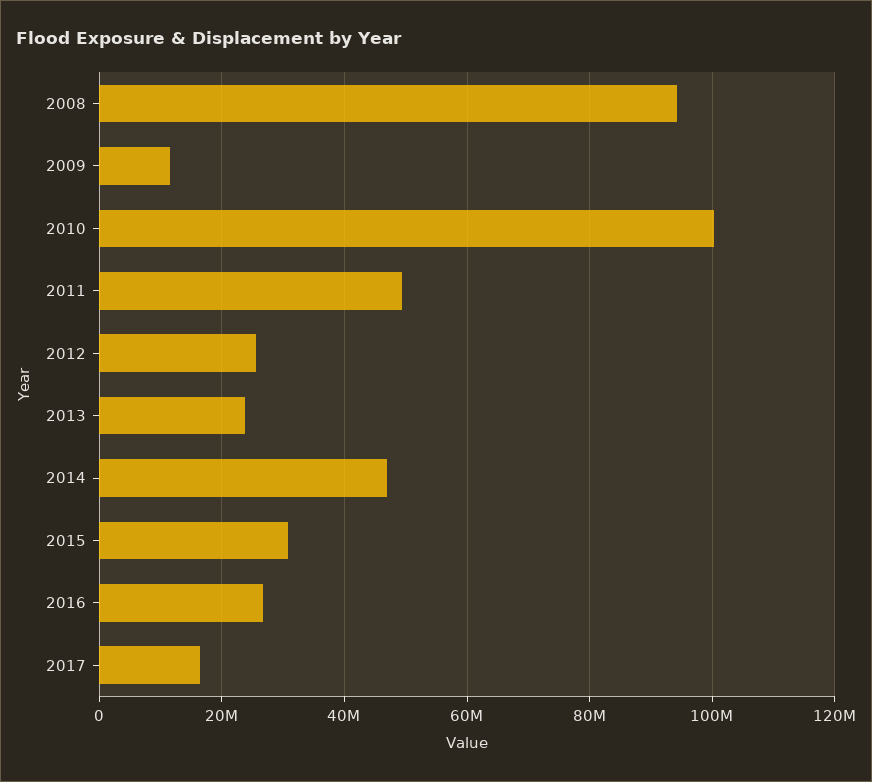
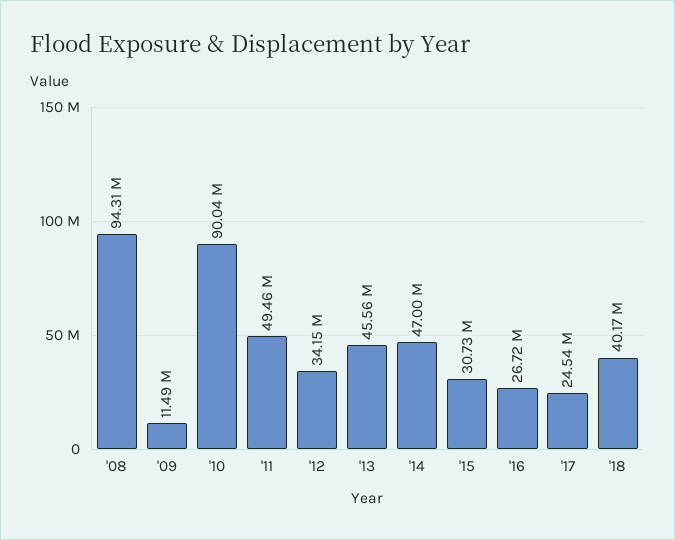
2010: 100000000 -> 90040000
2012: 26000000 -> 34150000
2013: 24000000 -> 45560000
2017: 16000000 -> 24540000
'18: none -> 40170000

